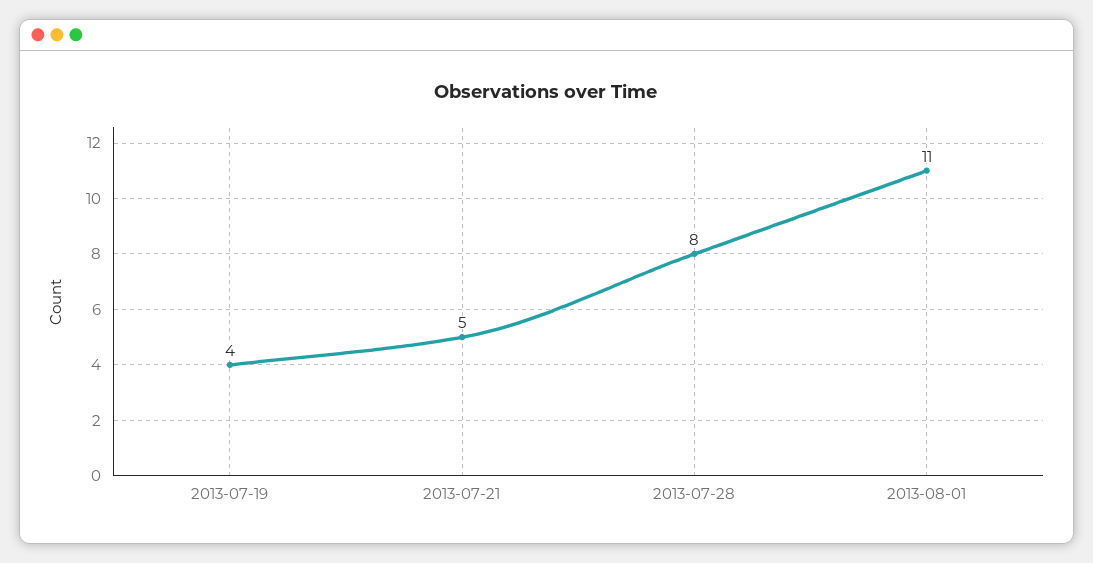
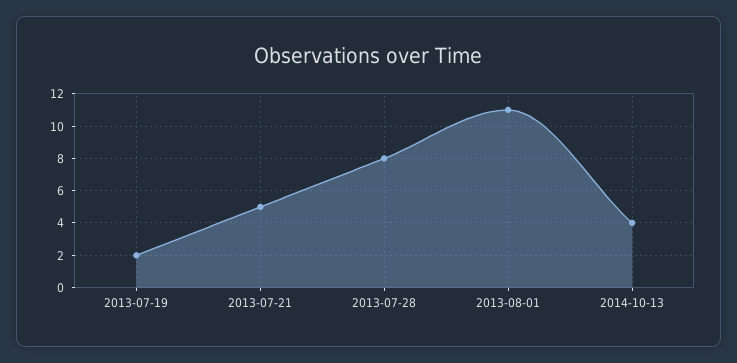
2013-07-19: 4 -> 2
2014-10-13: none -> 4

